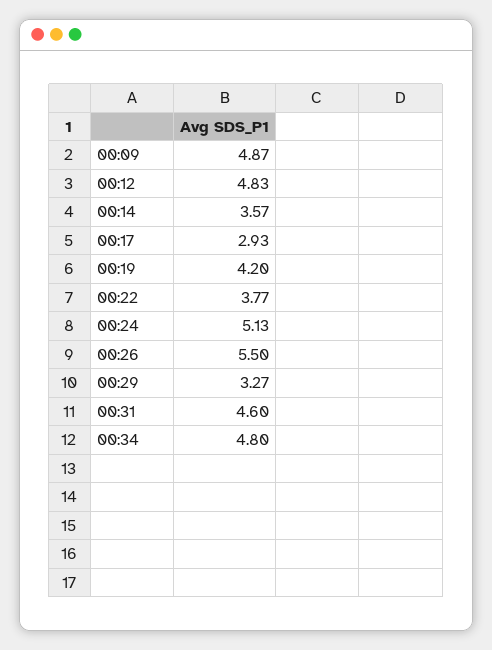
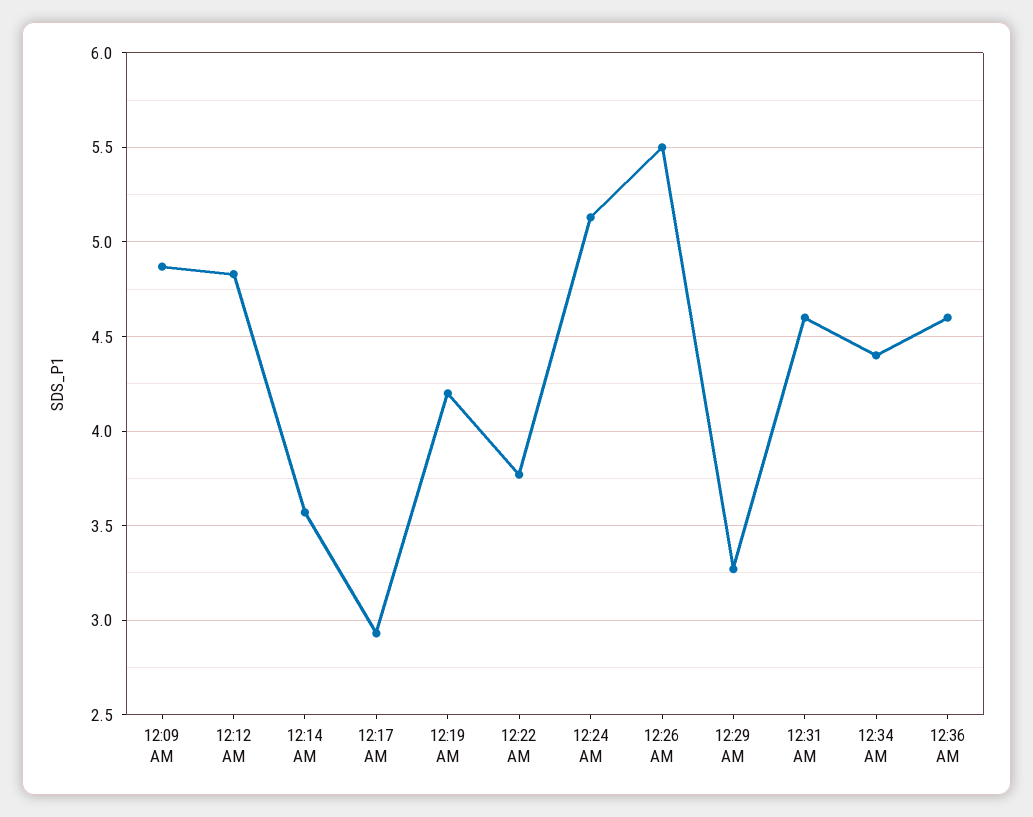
00:34: 4.8 -> 4.4
12:36 AM: none -> 4.6

